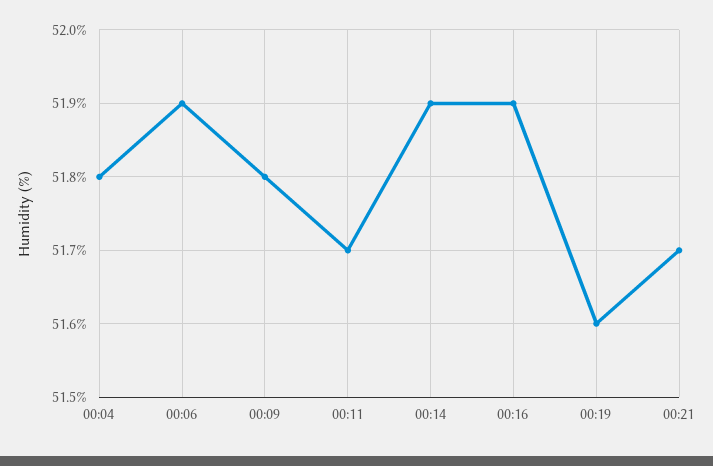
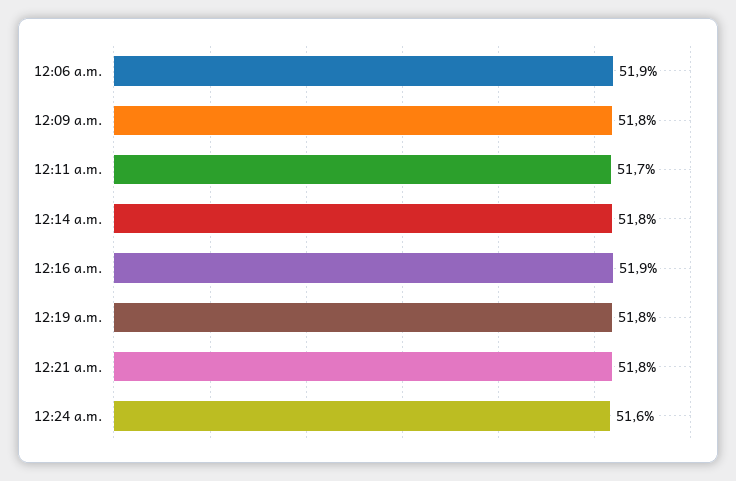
00:04: 51.8 -> none
00:14: 51.9 -> 51.8
00:19: 51.6 -> 51.8
00:21: 51.7 -> 51.8
12:24 a.m.: none -> 51.6

